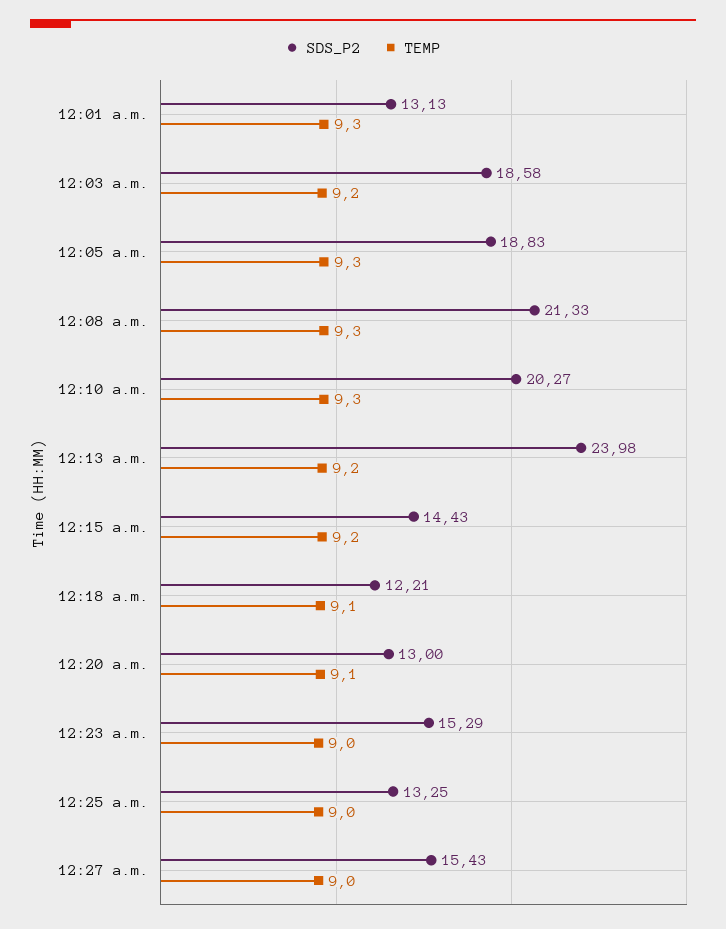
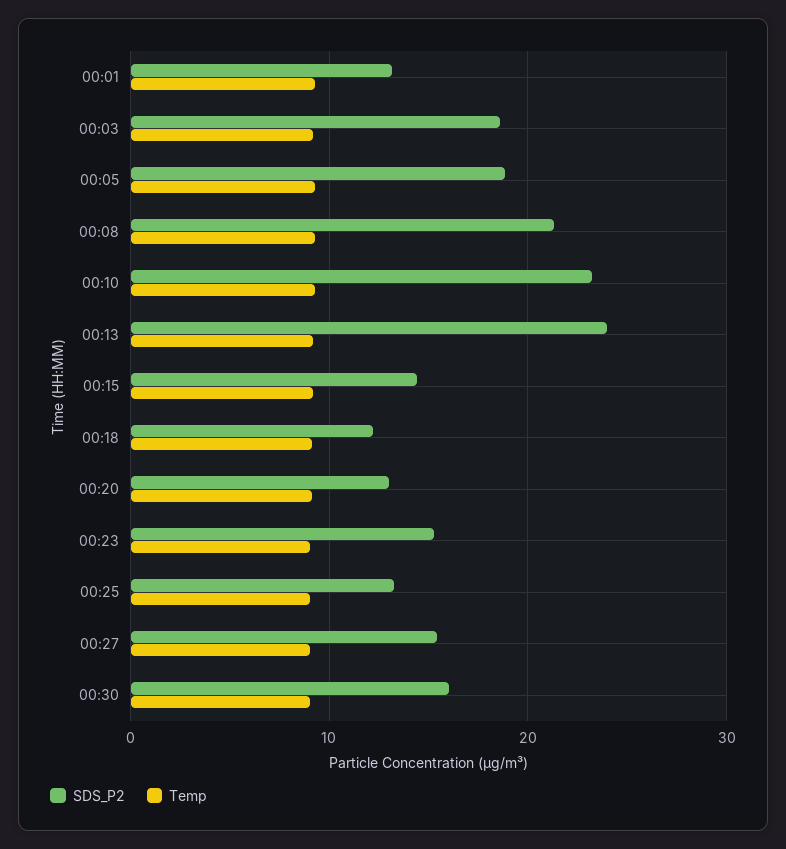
SDS_P2, 12:10 a.m.: 20.27 -> 23
SDS_P2, 00:30: none -> 16
TEMP, 00:30: none -> 9

